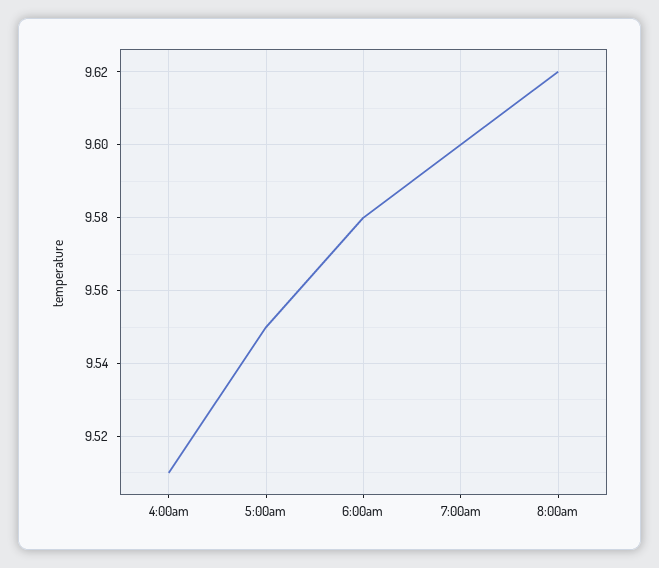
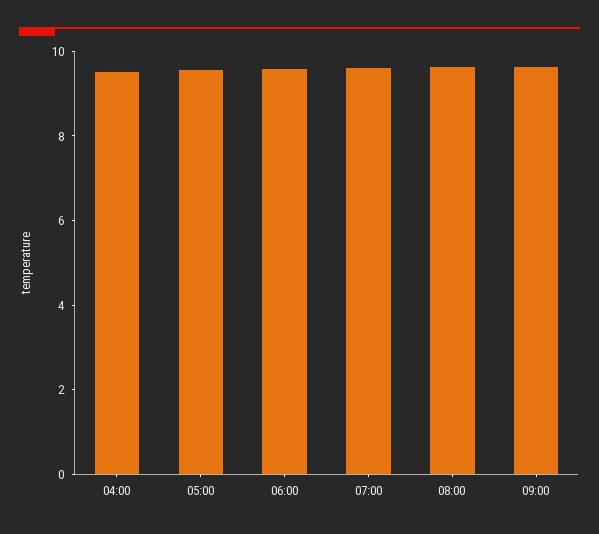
09:00: none -> 9.5

